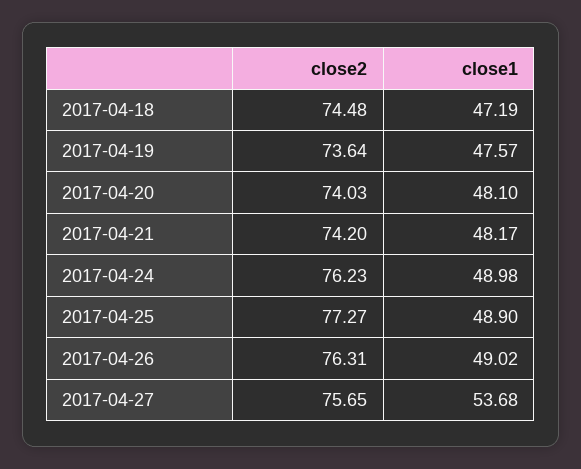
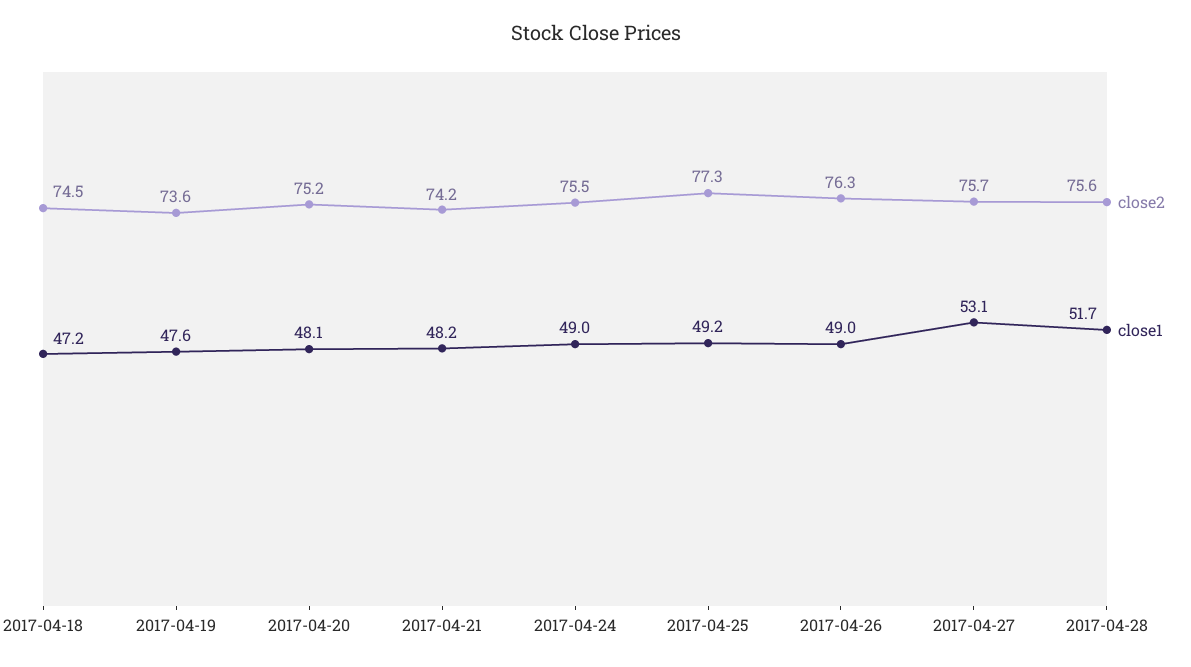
close2, 2017-04-20: 74.03 -> 75.2
close2, 2017-04-24: 76.23 -> 75.5
close1, 2017-04-25: 48.9 -> 49.2
close1, 2017-04-27: 53.68 -> 53.1
close2, 2017-04-28: none -> 75.6
close1, 2017-04-28: none -> 51.7

